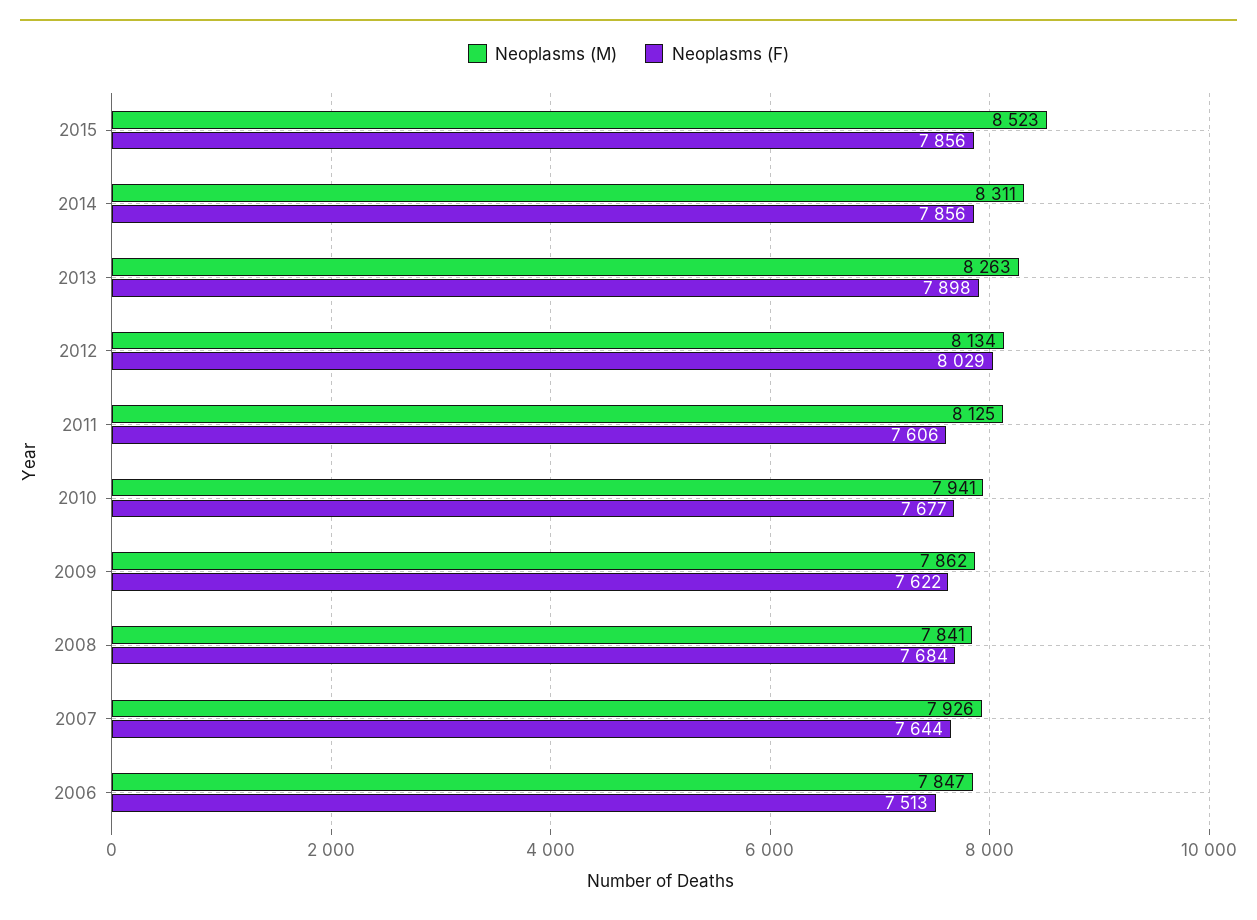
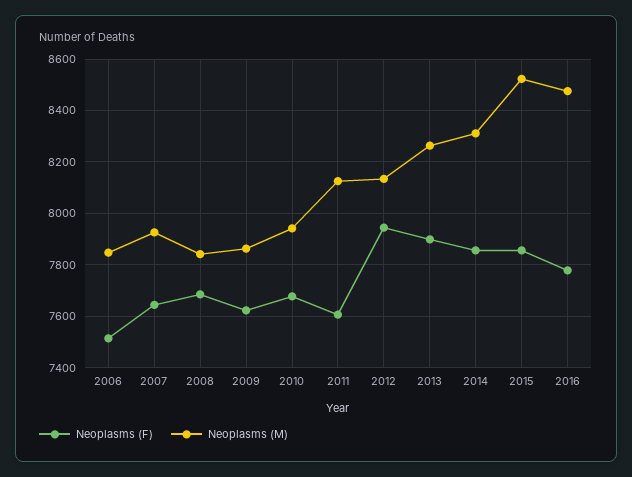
Neoplasms (F), 2012: 8029 -> 7950
Neoplasms (F), 2016: none -> 7775
Neoplasms (M), 2016: none -> 8475

